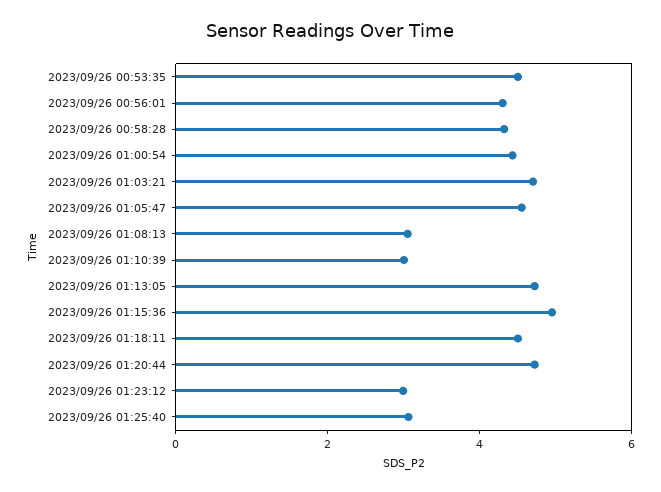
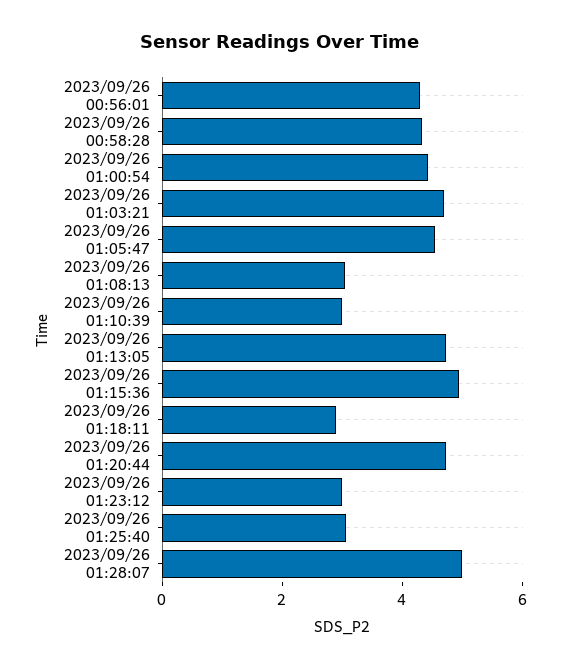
2023/09/26 00:53:35: 4.5 -> none
2023/09/26 01:18:11: 4.5 -> 3
2023/09/26 01:28:07: none -> 5

